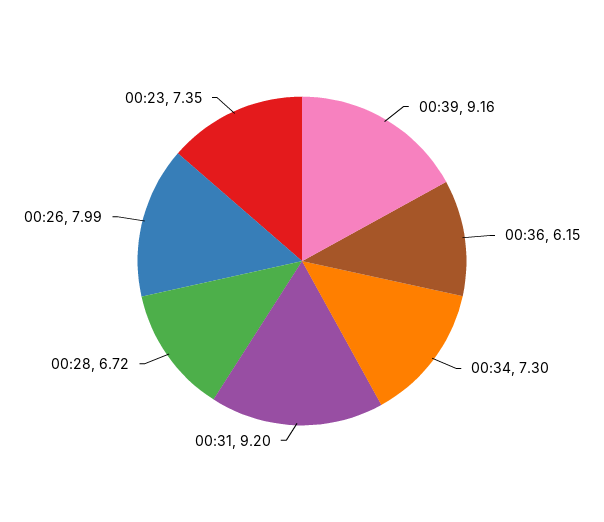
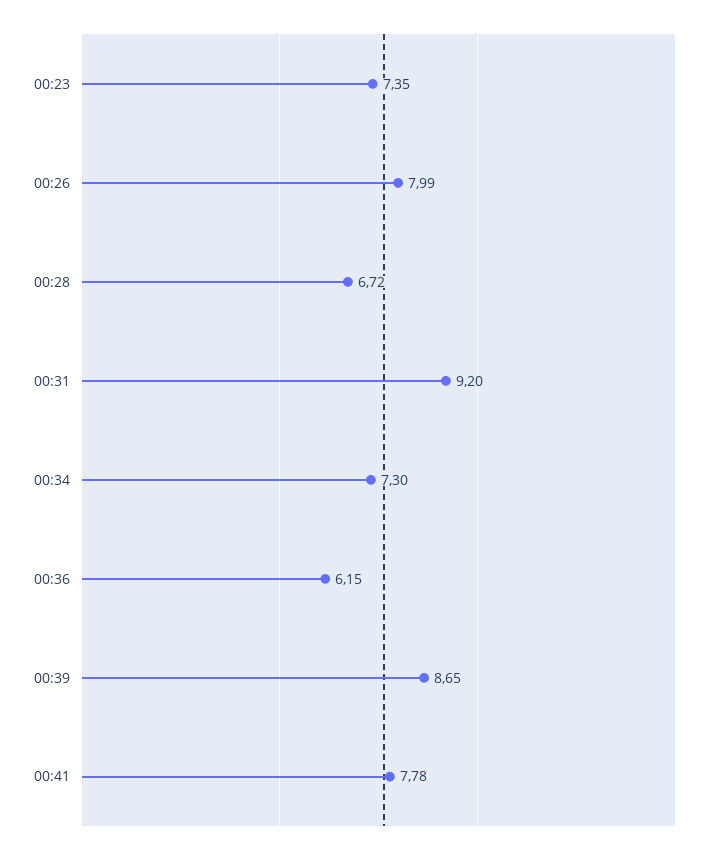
00:39: 9.16 -> 8.65
00:41: none -> 7.78

